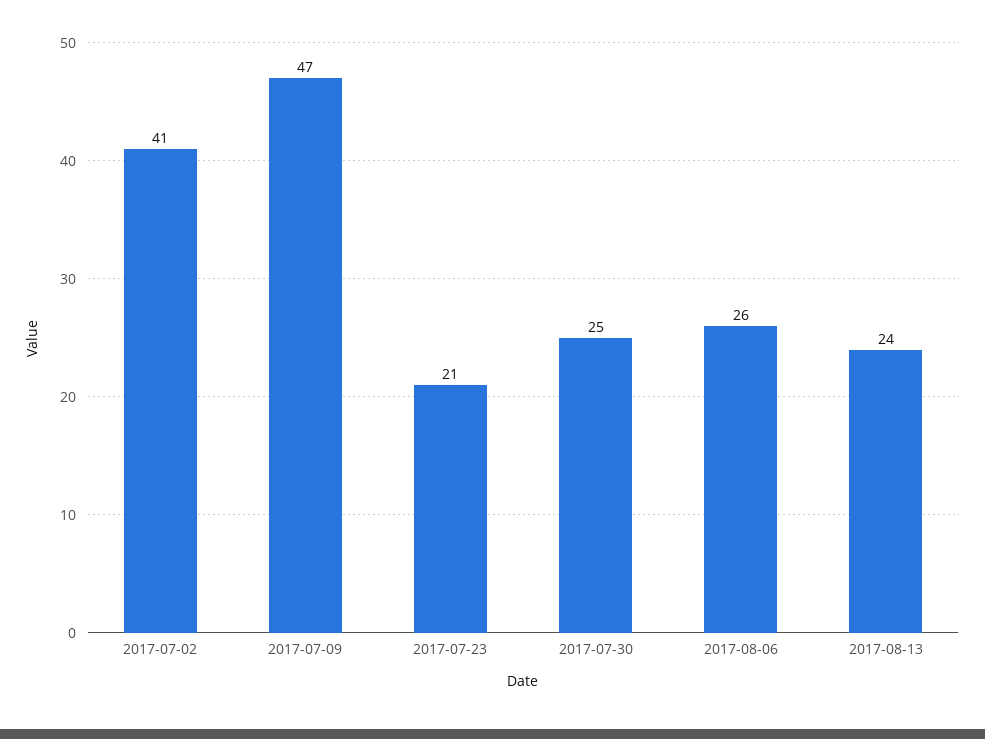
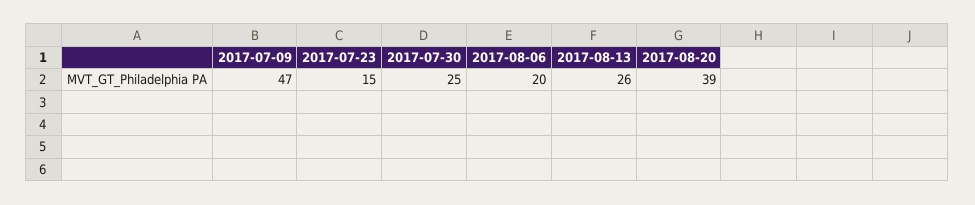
2017-07-02: 41 -> none
2017-07-23: 21 -> 15
2017-08-06: 26 -> 20
2017-08-13: 24 -> 26
2017-08-20: none -> 39

